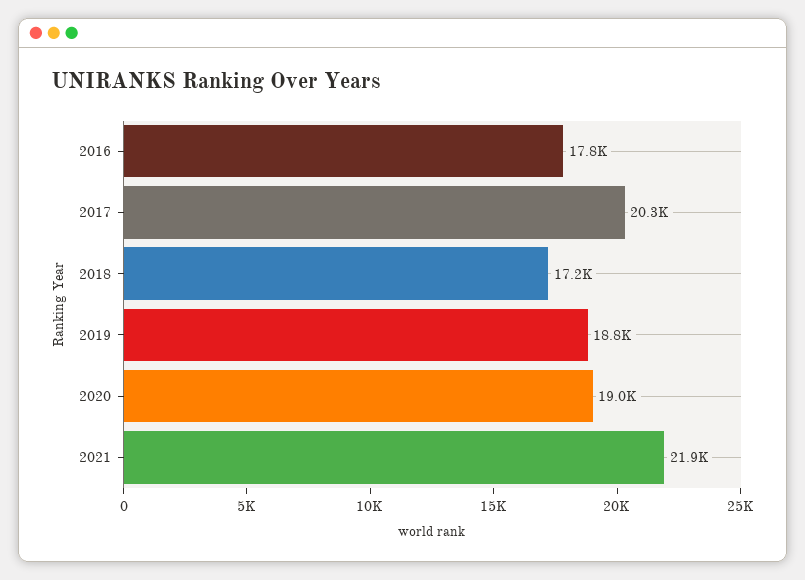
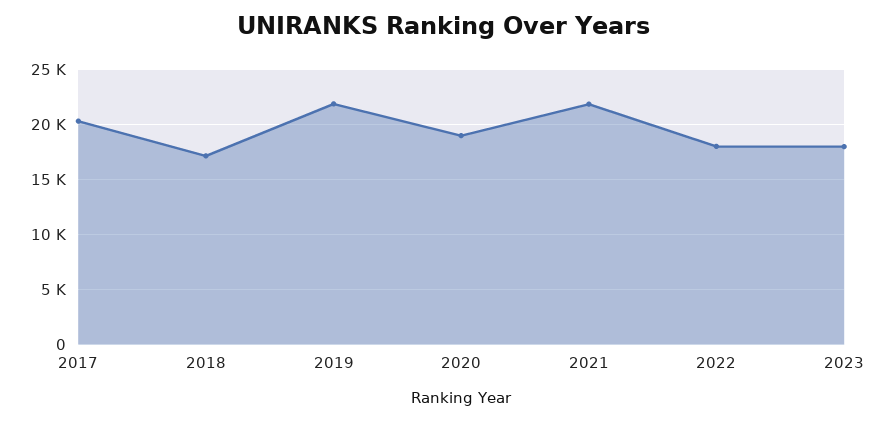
2016: 17800 -> none
2019: 18800 -> 22000
2022: none -> 18000
2023: none -> 18000

